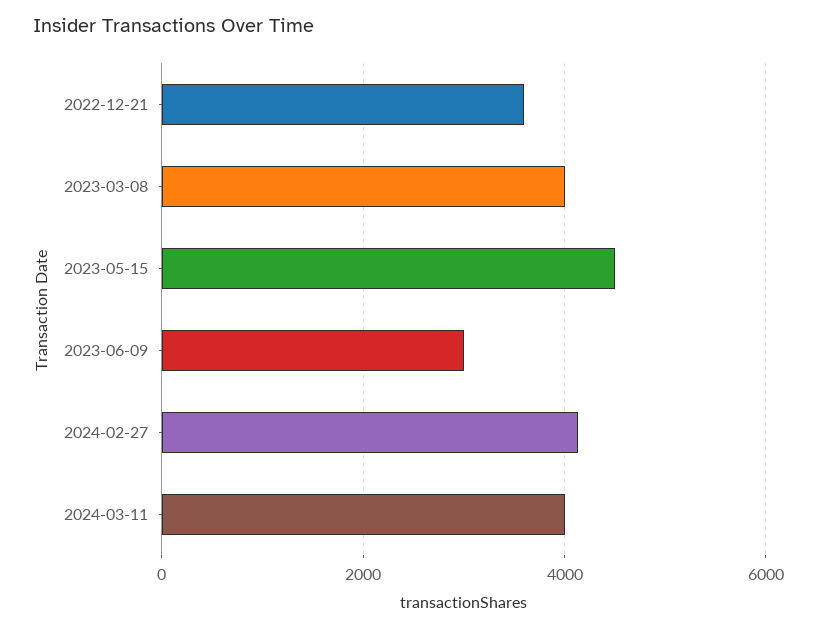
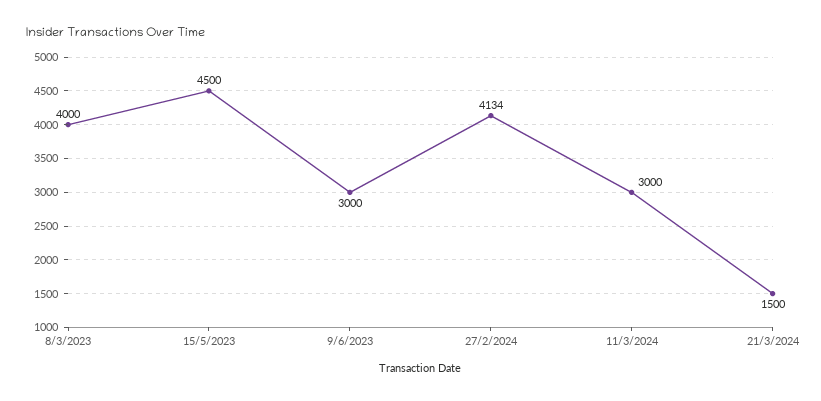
2022-12-21: 3600 -> none
2024-03-11: 4000 -> 3000
21/3/2024: none -> 1500

